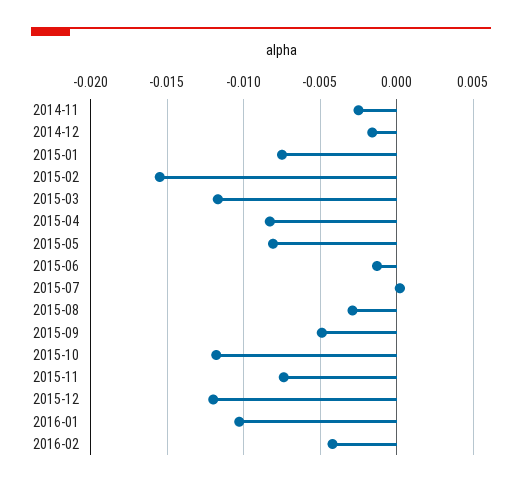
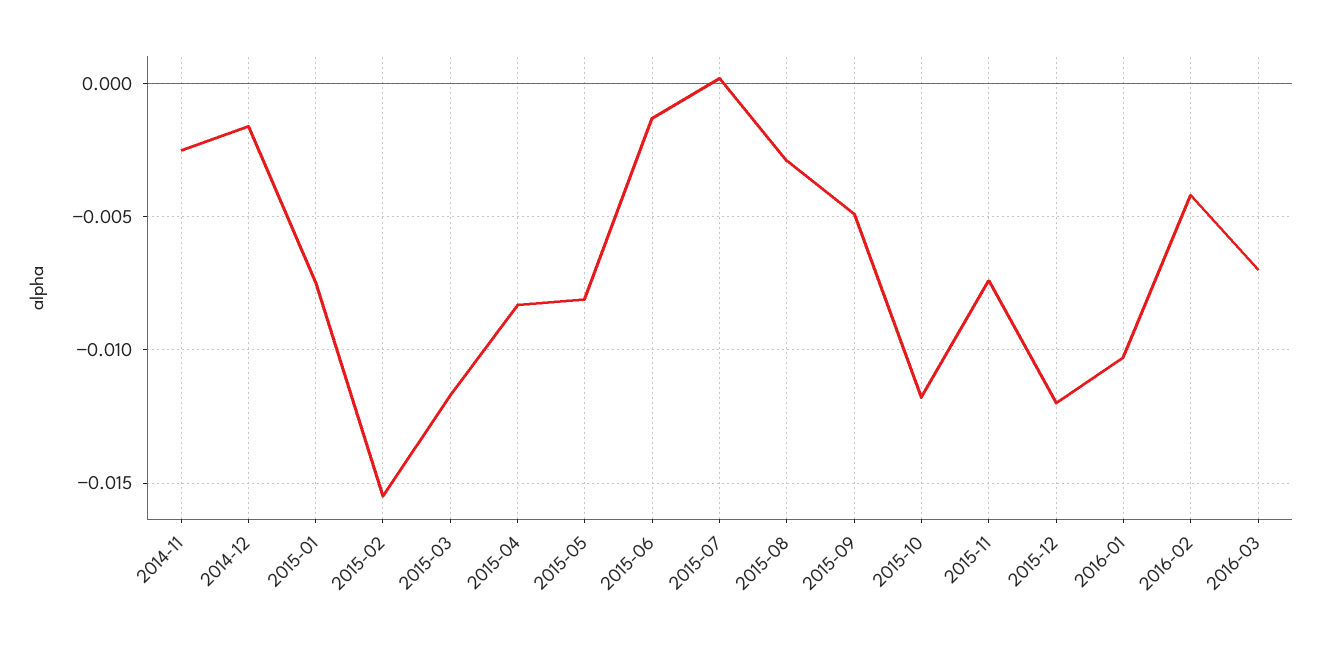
2016-03: none -> -0.007

